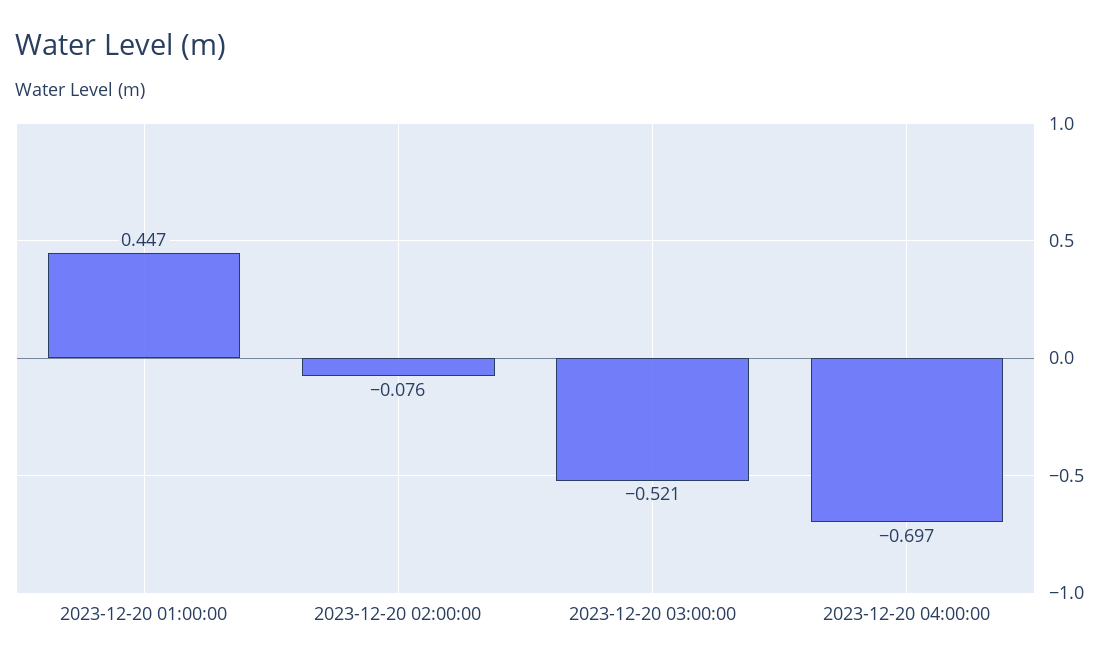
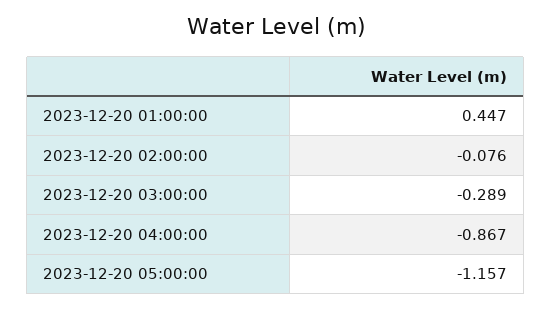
2023-12-20 03:00:00: -0.521 -> -0.289
2023-12-20 04:00:00: -0.697 -> -0.867
2023-12-20 05:00:00: none -> -1.157

